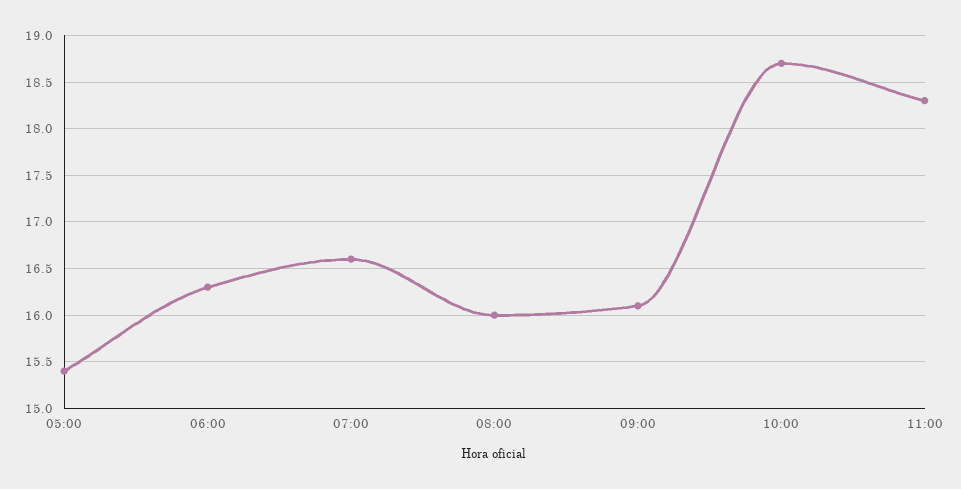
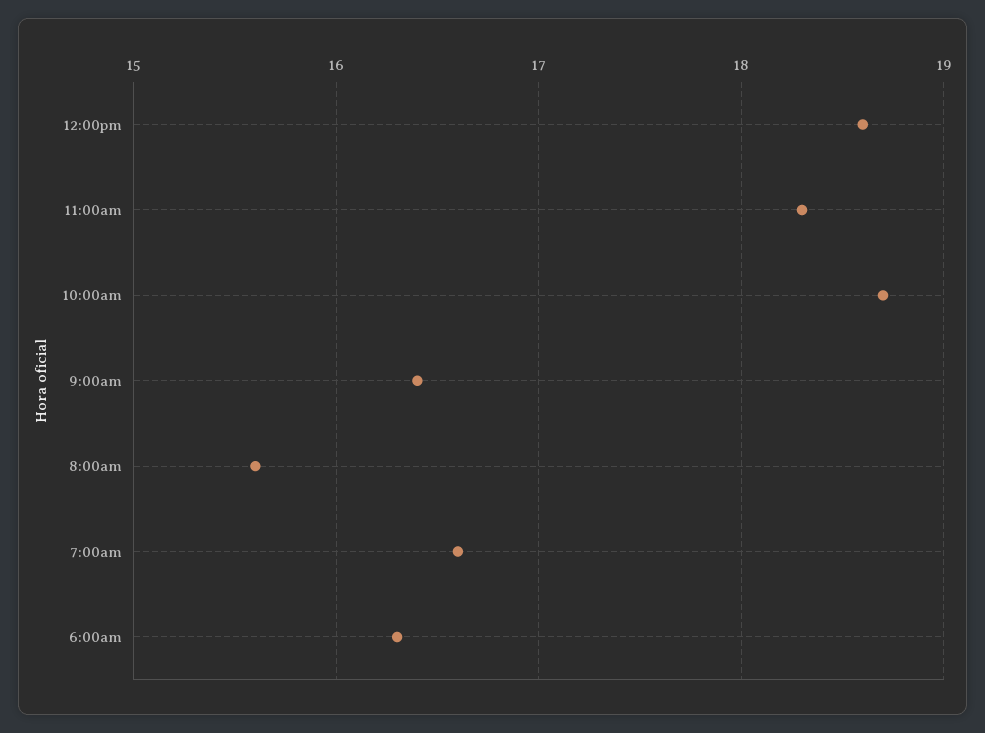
05:00: 15.4 -> none
08:00: 16 -> 15.6
09:00: 16.1 -> 16.4
12:00pm: none -> 18.6

